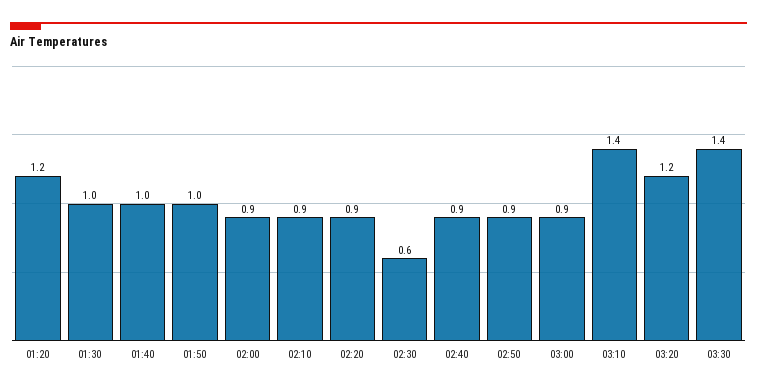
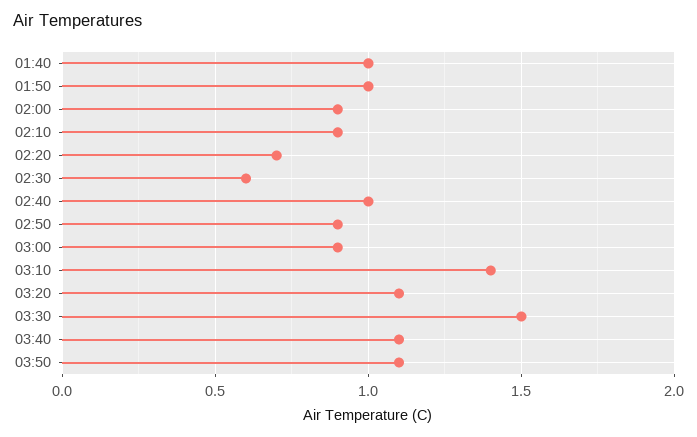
01:20: 1.2 -> none
01:30: 1 -> none
02:20: 0.9 -> 0.7
02:40: 0.9 -> 1
03:20: 1.2 -> 1.1
03:30: 1.4 -> 1.5
03:40: none -> 1.1
03:50: none -> 1.1

